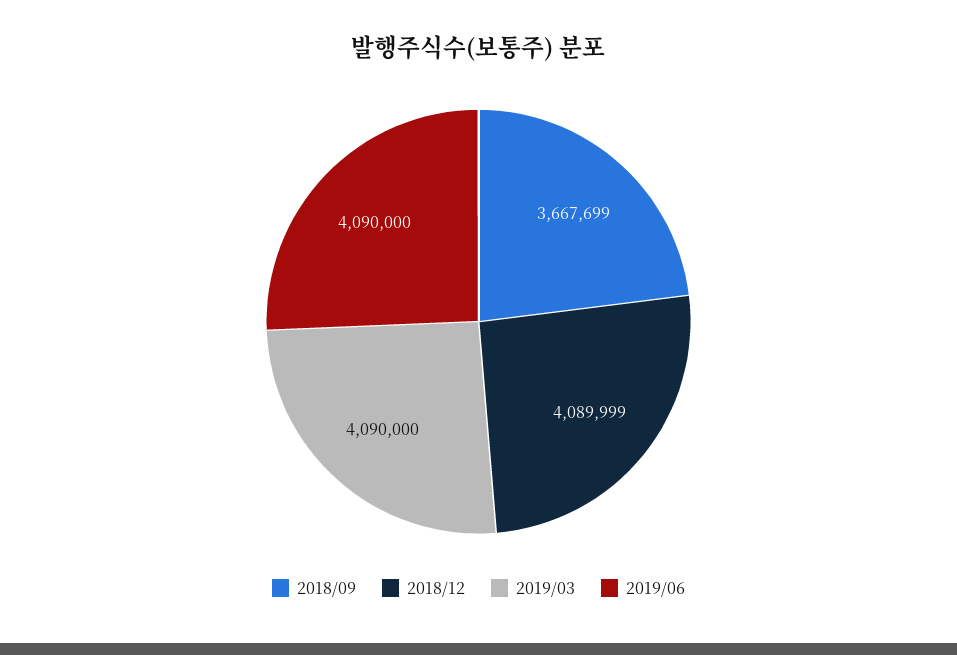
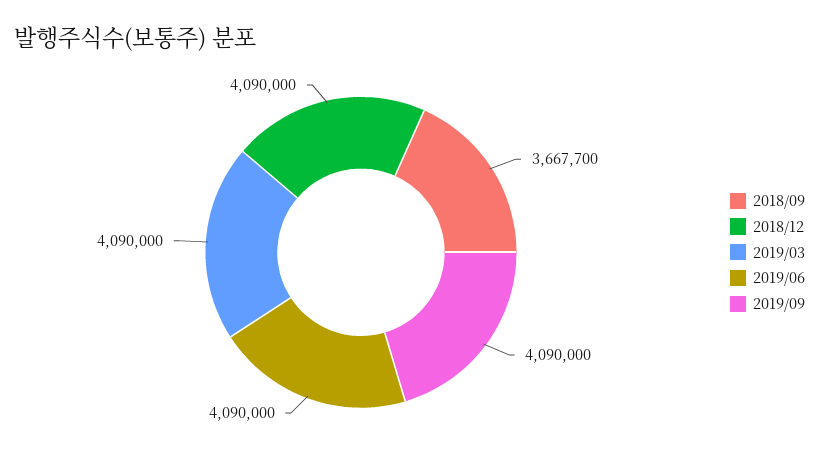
2018/09: 3667699 -> 3667700
2018/12: 4089999 -> 4090000
2019/09: none -> 4090000

